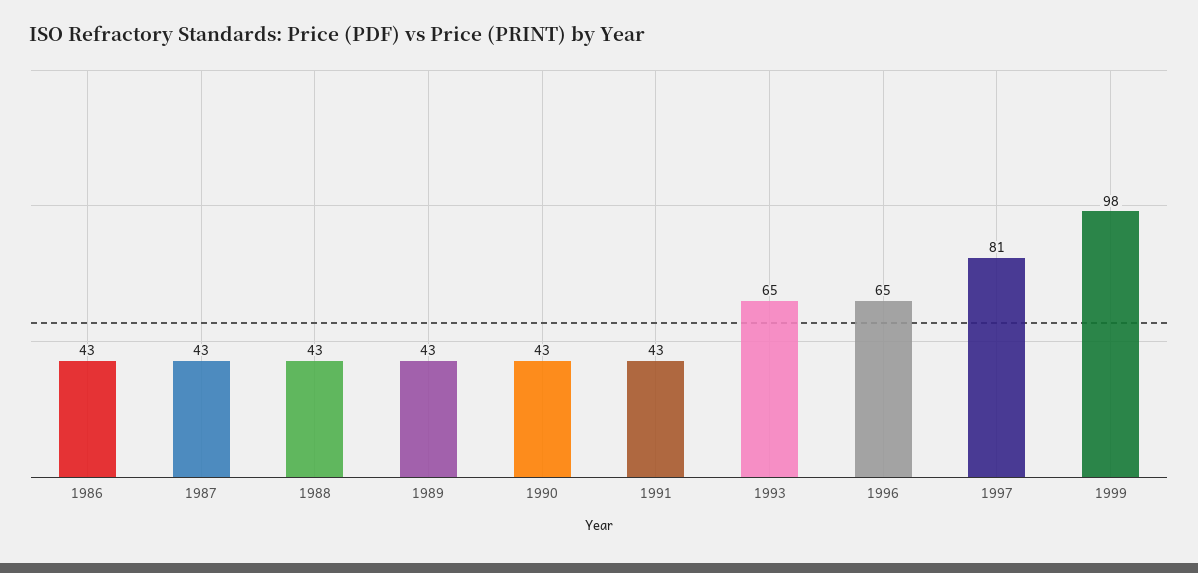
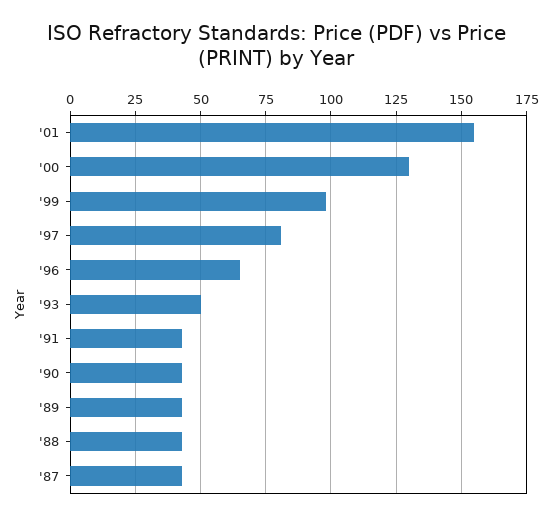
1986: 43 -> none
1993: 65 -> 50
'01: none -> 155
'00: none -> 130

